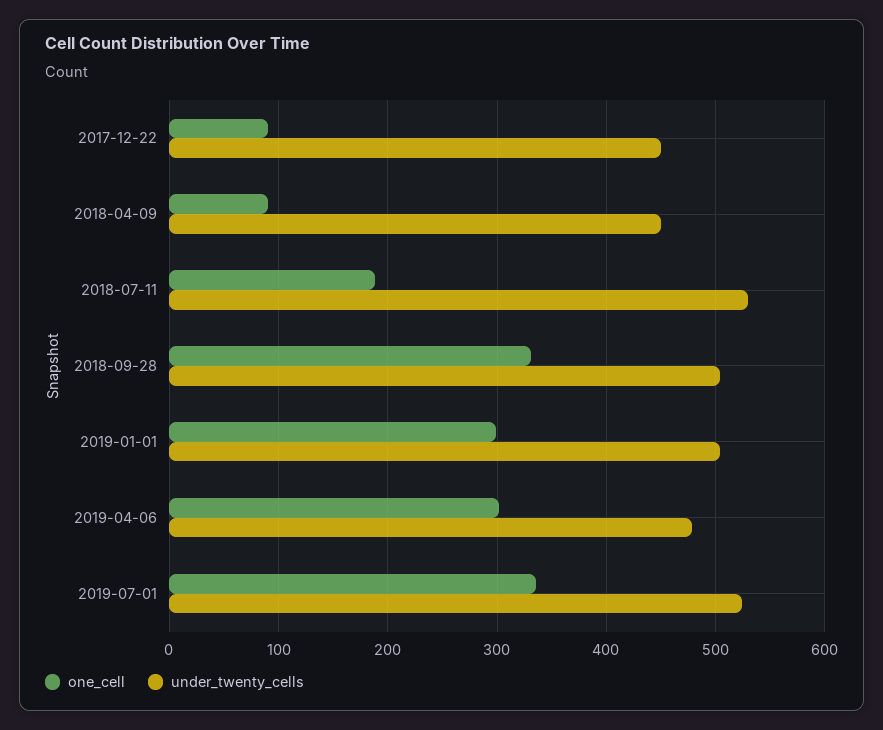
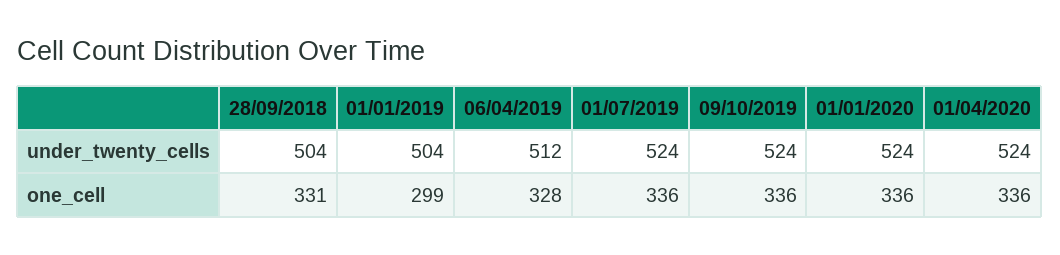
one_cell, 2017-12-22: 90 -> none
under_twenty_cells, 2017-12-22: 450 -> none
one_cell, 2018-04-09: 90 -> none
under_twenty_cells, 2018-04-09: 450 -> none
one_cell, 2018-07-11: 190 -> none
under_twenty_cells, 2018-07-11: 530 -> none
one_cell, 2019-04-06: 300 -> 328
under_twenty_cells, 2019-04-06: 480 -> 512
under_twenty_cells, 09/10/2019: none -> 524
under_twenty_cells, 01/01/2020: none -> 524
under_twenty_cells, 01/04/2020: none -> 524
one_cell, 09/10/2019: none -> 336
one_cell, 01/01/2020: none -> 336
one_cell, 01/04/2020: none -> 336

